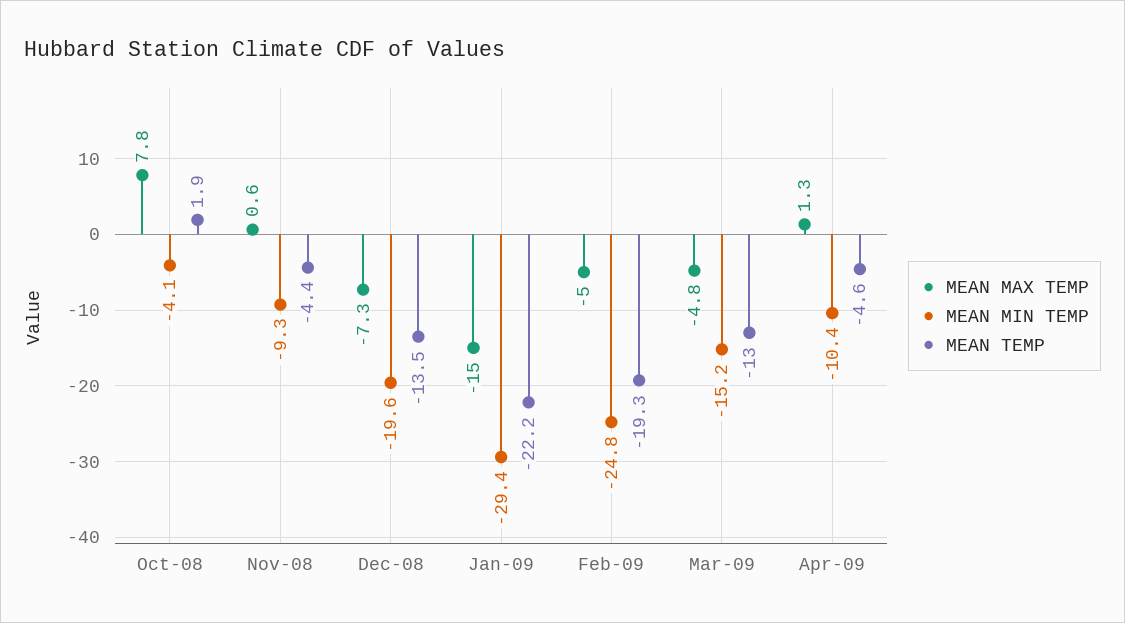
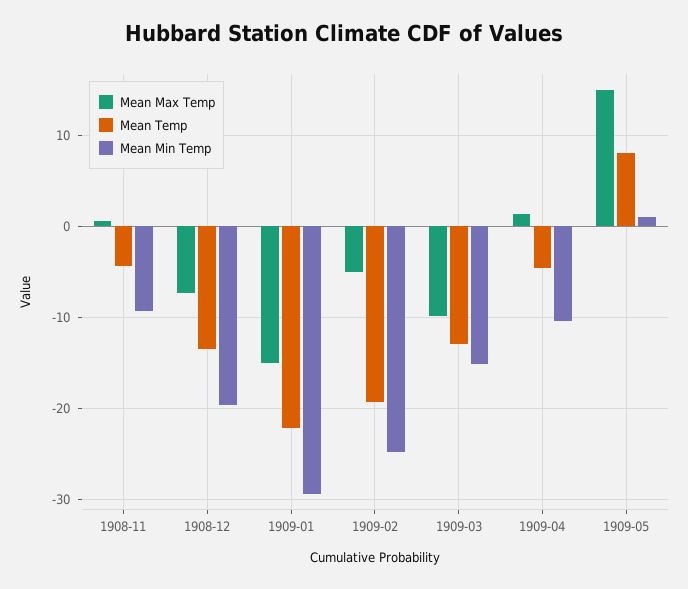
MEAN MAX TEMP, Oct-08: 7.8 -> none
MEAN MIN TEMP, Oct-08: -4.1 -> none
MEAN TEMP, Oct-08: 1.9 -> none
MEAN MAX TEMP, Mar-09: -4.8 -> -10
MEAN MAX TEMP, 1909-05: none -> 15
MEAN TEMP, 1909-05: none -> 8
MEAN MIN TEMP, 1909-05: none -> 1

